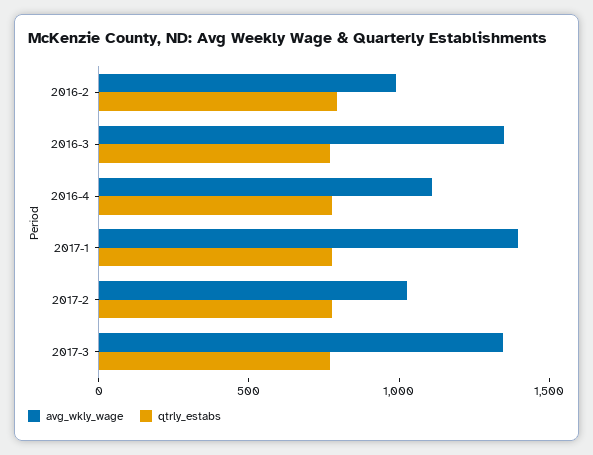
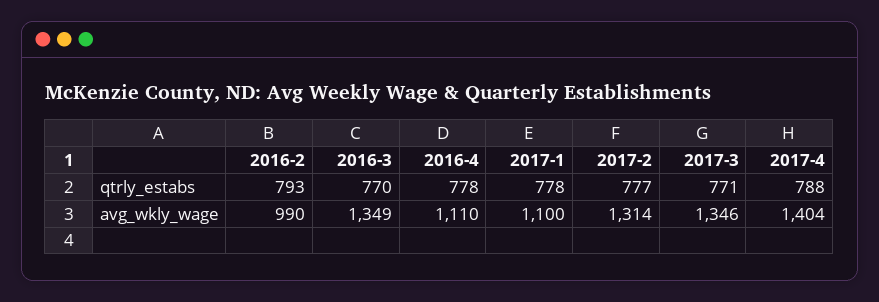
avg_wkly_wage, 2017-1: 1400 -> 1100
avg_wkly_wage, 2017-2: 1000 -> 1314
qtrly_estabs, 2017-4: none -> 788
avg_wkly_wage, 2017-4: none -> 1404

